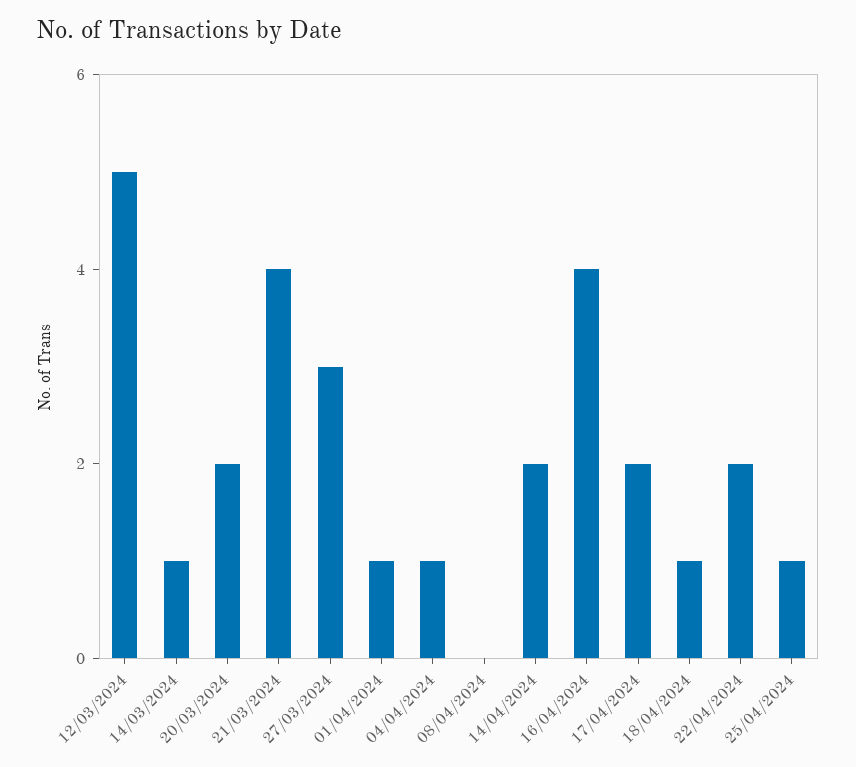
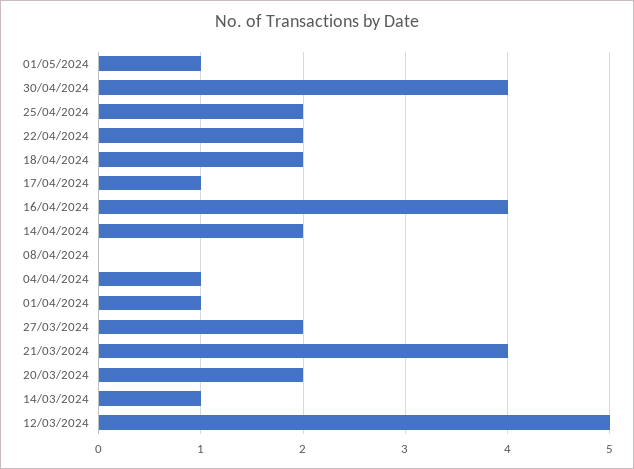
27/03/2024: 3 -> 2
17/04/2024: 2 -> 1
18/04/2024: 1 -> 2
25/04/2024: 1 -> 2
01/05/2024: none -> 1
30/04/2024: none -> 4

